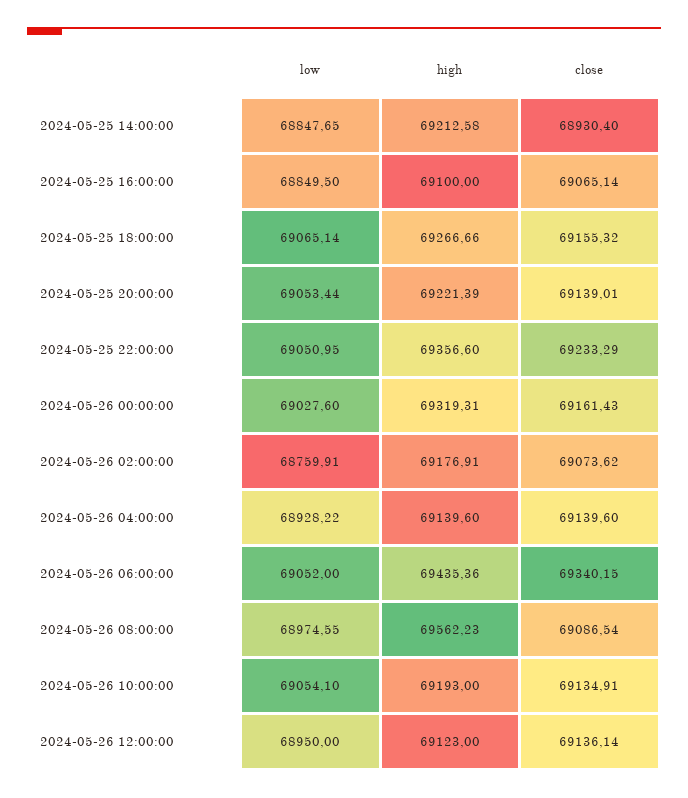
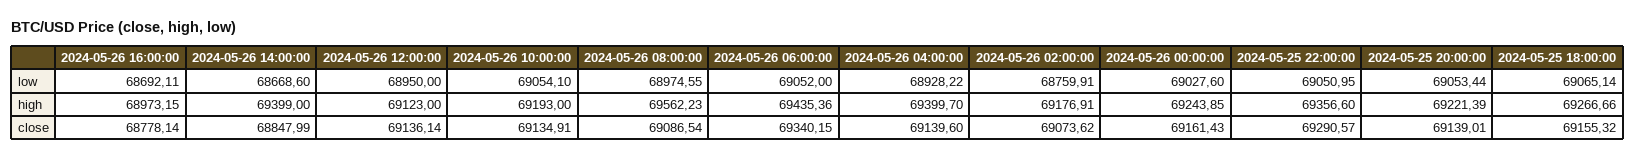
low, 2024-05-25 14:00:00: 68847.65 -> none
high, 2024-05-25 14:00:00: 69212.58 -> none
close, 2024-05-25 14:00:00: 68930.4 -> none
low, 2024-05-25 16:00:00: 68849.5 -> none
high, 2024-05-25 16:00:00: 69100 -> none
close, 2024-05-25 16:00:00: 69065.14 -> none
close, 2024-05-25 22:00:00: 69233.29 -> 69290.57
high, 2024-05-26 00:00:00: 69319.31 -> 69243.85
high, 2024-05-26 04:00:00: 69139.6 -> 69399.7
low, 2024-05-26 16:00:00: none -> 68692.11
low, 2024-05-26 14:00:00: none -> 68668.6
high, 2024-05-26 16:00:00: none -> 68973.15
high, 2024-05-26 14:00:00: none -> 69399
close, 2024-05-26 16:00:00: none -> 68778.14
close, 2024-05-26 14:00:00: none -> 68847.99

